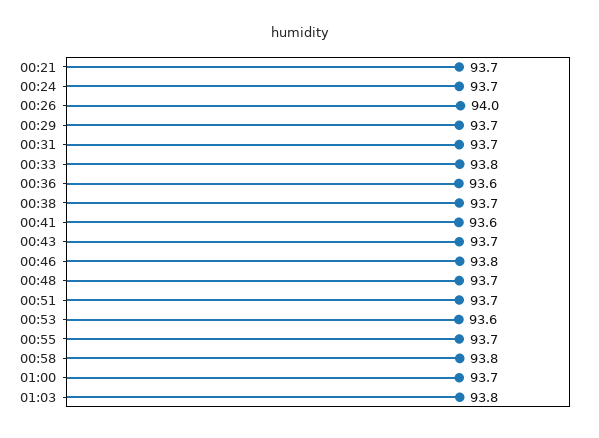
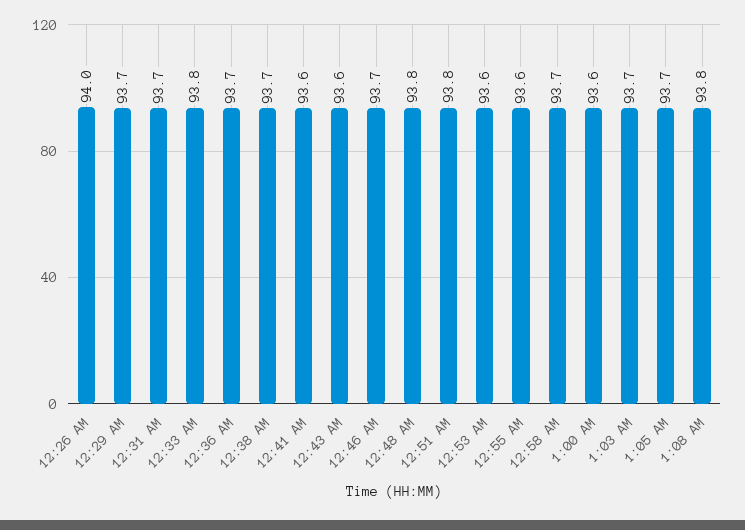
00:21: 93.7 -> none
00:24: 93.7 -> none
00:36: 93.6 -> 93.7
00:43: 93.7 -> 93.6
00:46: 93.8 -> 93.7
00:48: 93.7 -> 93.8
00:51: 93.7 -> 93.8
00:55: 93.7 -> 93.6
00:58: 93.8 -> 93.7
01:00: 93.7 -> 93.6
01:03: 93.8 -> 93.7
1:05 AM: none -> 93.7
1:08 AM: none -> 93.8

